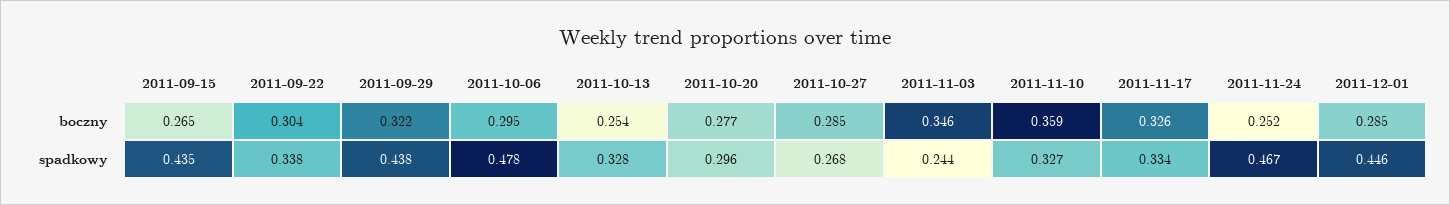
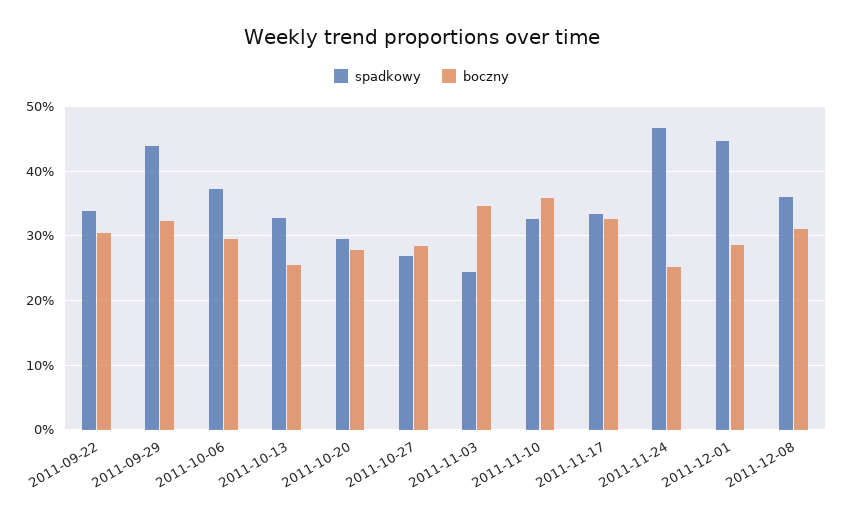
boczny, 2011-09-15: 0.265 -> none
spadkowy, 2011-09-15: 0.435 -> none
spadkowy, 2011-10-06: 0.478 -> 0.37
spadkowy, 2011-12-08: none -> 0.36
boczny, 2011-12-08: none -> 0.31

